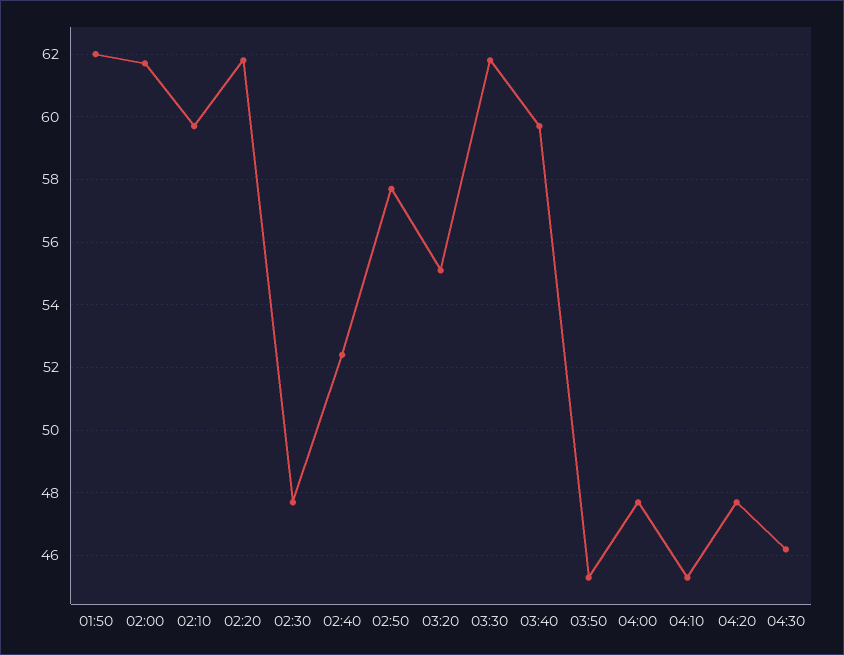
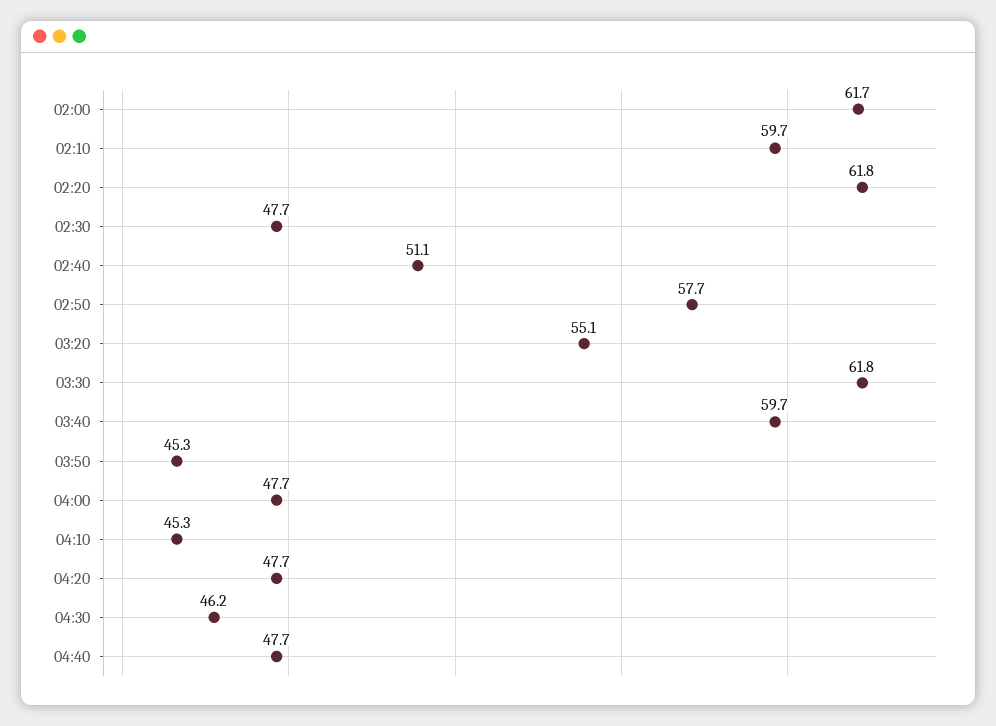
01:50: 62 -> none
02:40: 52.5 -> 51.1
04:40: none -> 47.7

